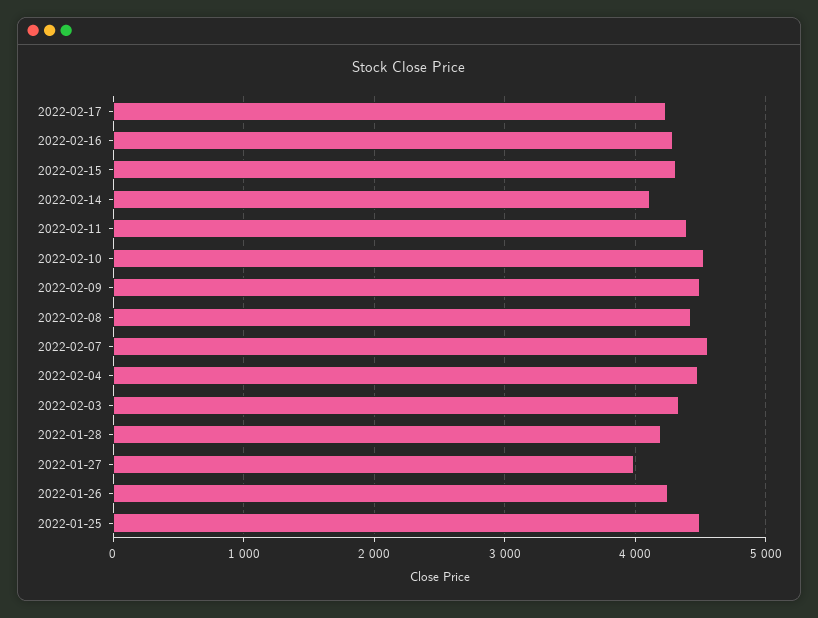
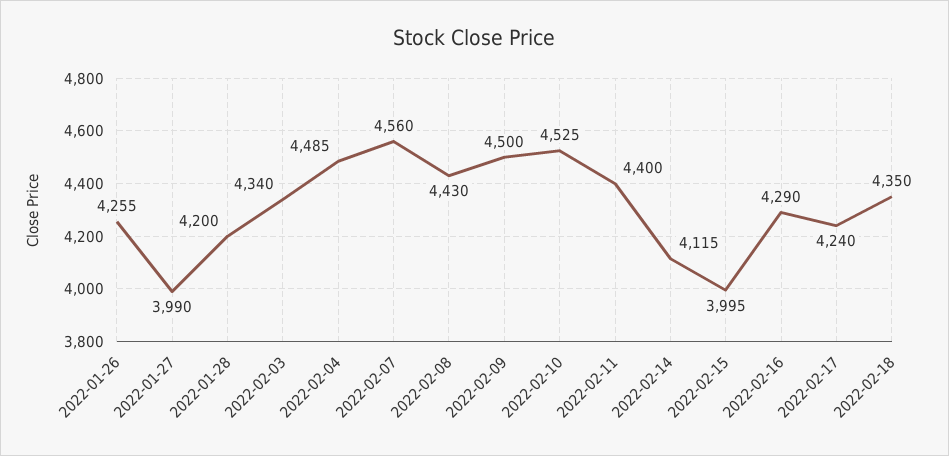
2022-02-15: 4300 -> 3995
2022-01-25: 4500 -> none
2022-02-18: none -> 4350

